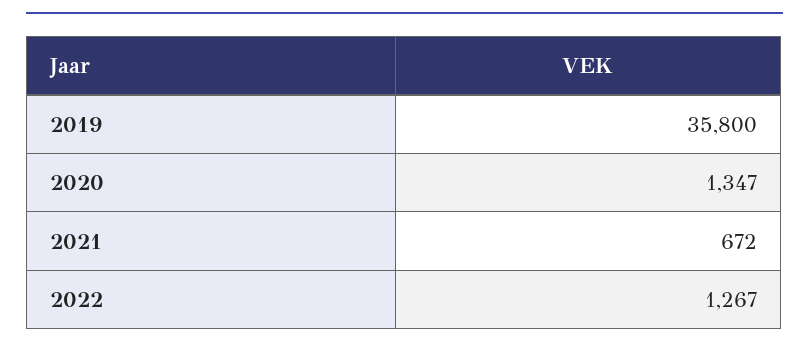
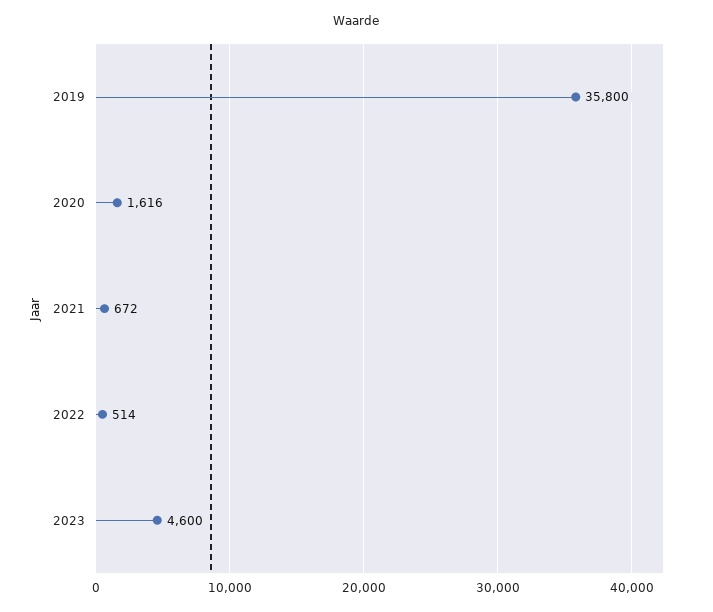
2020: 1347 -> 1616
2022: 1267 -> 514
2023: none -> 4600

